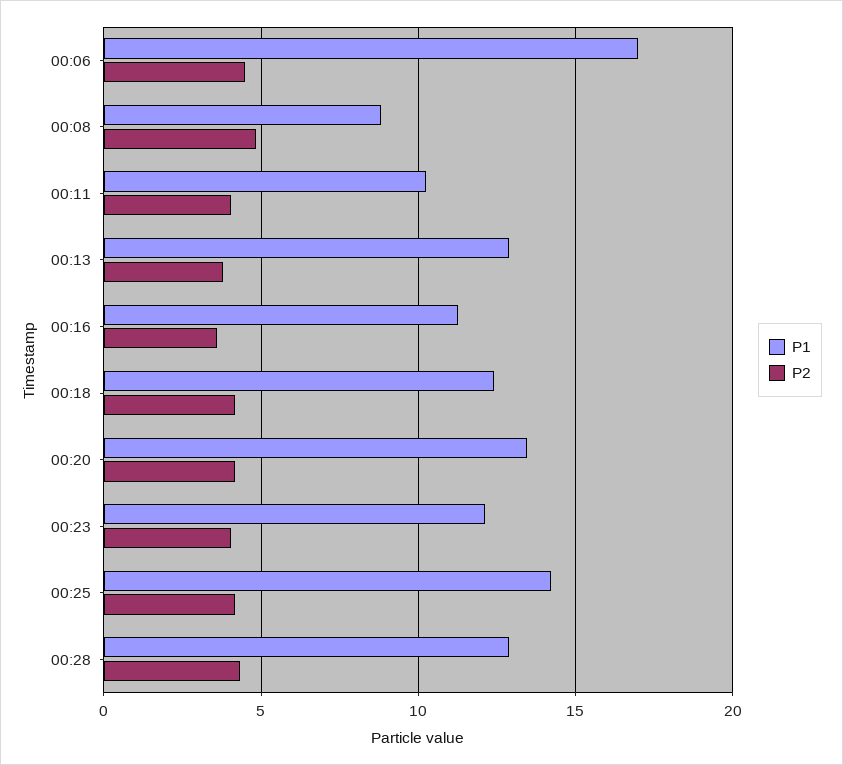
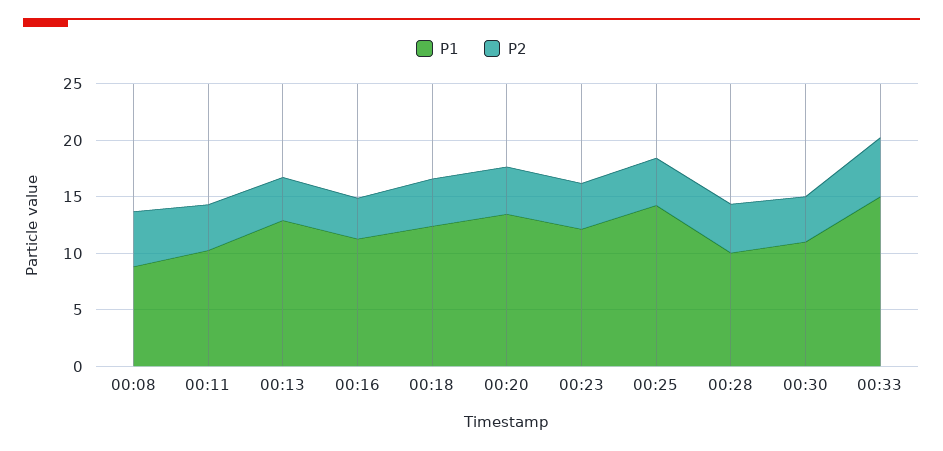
P1, 00:06: 17 -> none
P2, 00:06: 4.5 -> none
P1, 00:28: 13 -> 10
P1, 00:30: none -> 11
P2, 00:30: none -> 4
P1, 00:33: none -> 15
P2, 00:33: none -> 5

